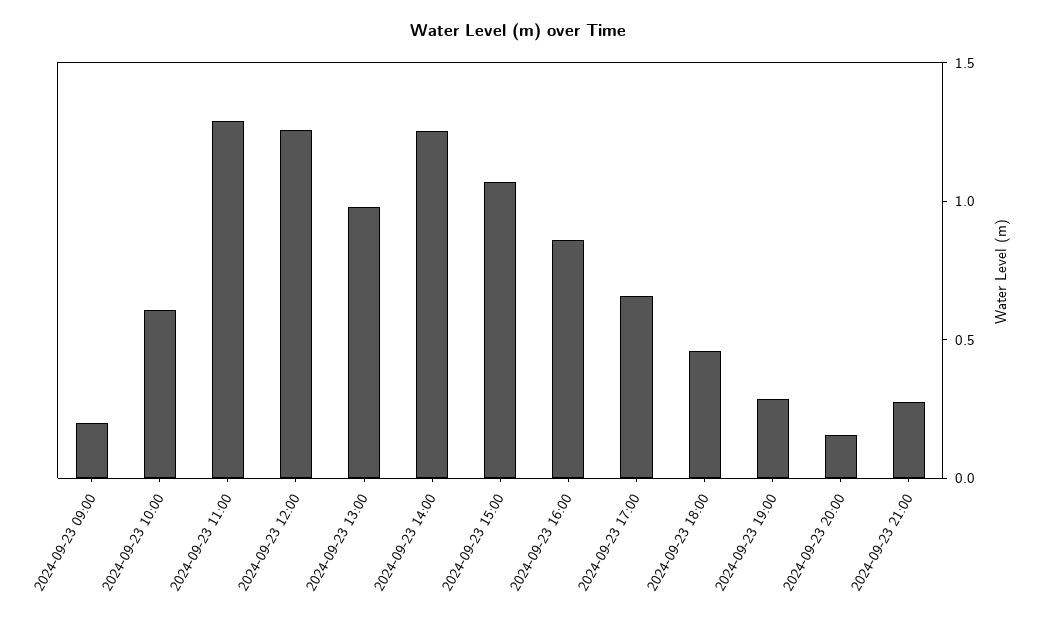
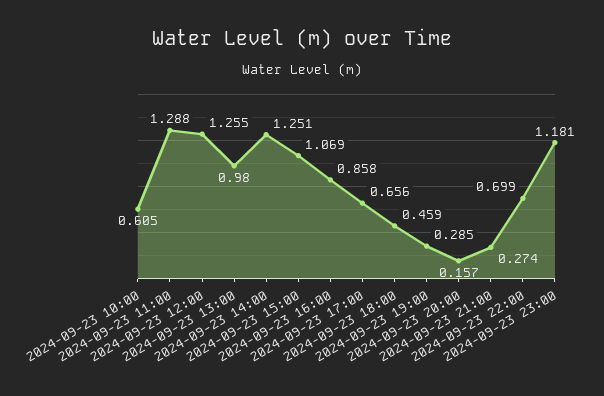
2024-09-23 09:00: 0.2 -> none
2024-09-23 22:00: none -> 0.699
2024-09-23 23:00: none -> 1.181

